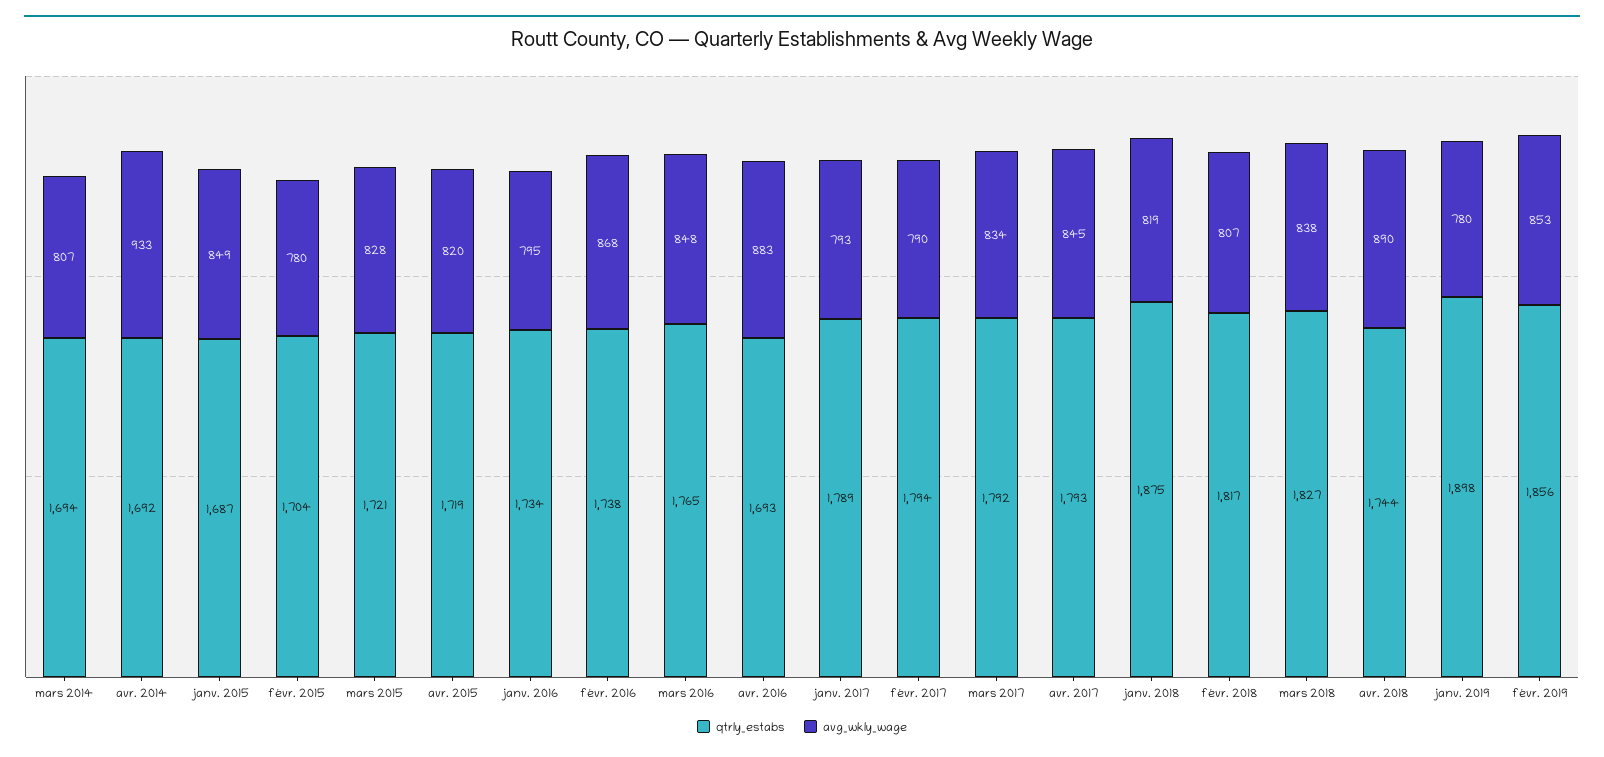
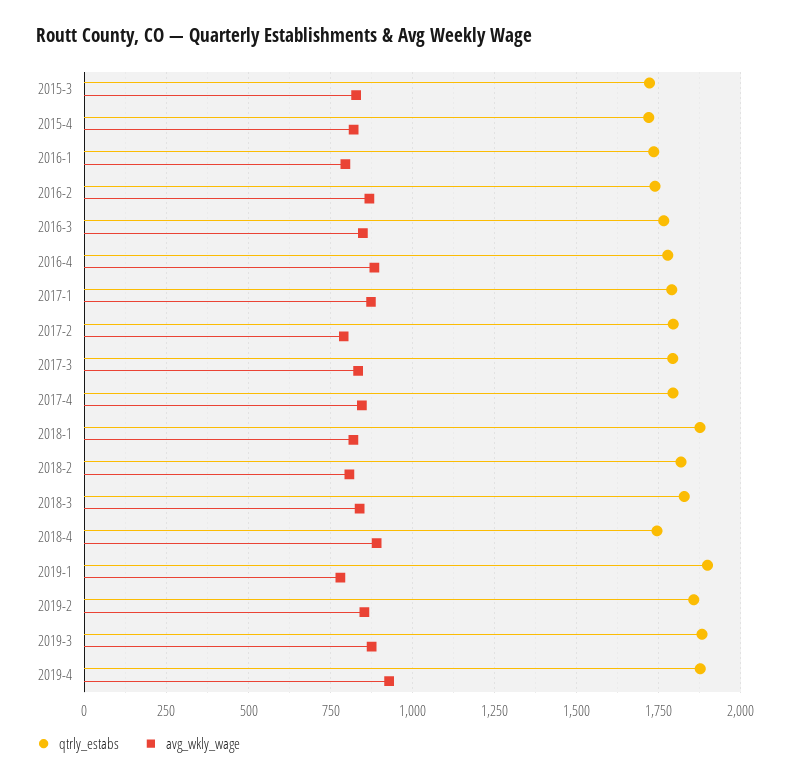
qtrly_estabs, mars 2014: 1694 -> none
avg_wkly_wage, mars 2014: 807 -> none
qtrly_estabs, avr. 2014: 1692 -> none
avg_wkly_wage, avr. 2014: 933 -> none
qtrly_estabs, janv. 2015: 1687 -> none
avg_wkly_wage, janv. 2015: 849 -> none
qtrly_estabs, févr. 2015: 1704 -> none
avg_wkly_wage, févr. 2015: 780 -> none
qtrly_estabs, avr. 2016: 1693 -> 1775
avg_wkly_wage, janv. 2017: 793 -> 875
qtrly_estabs, 2019-3: none -> 1875
avg_wkly_wage, 2019-3: none -> 875
qtrly_estabs, 2019-4: none -> 1875
avg_wkly_wage, 2019-4: none -> 925

